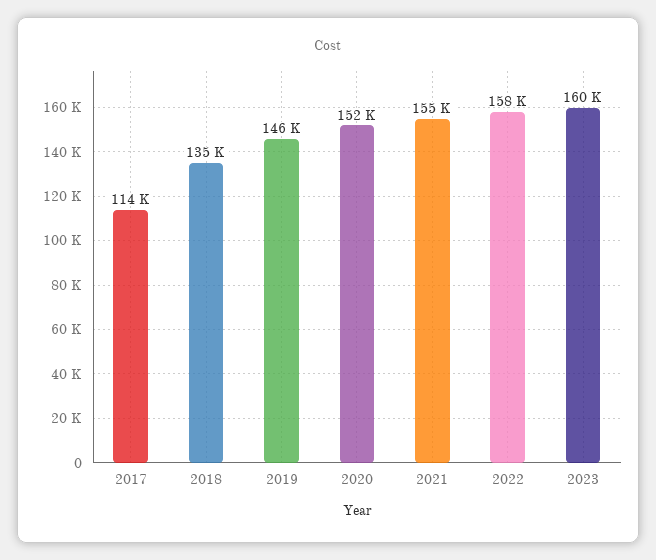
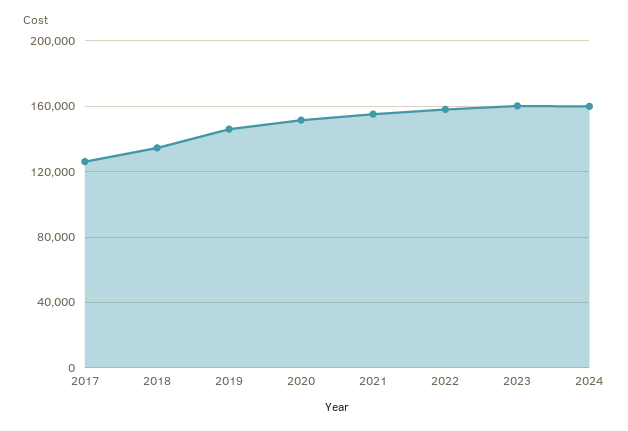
2017: 114000 -> 125000
2024: none -> 160000

